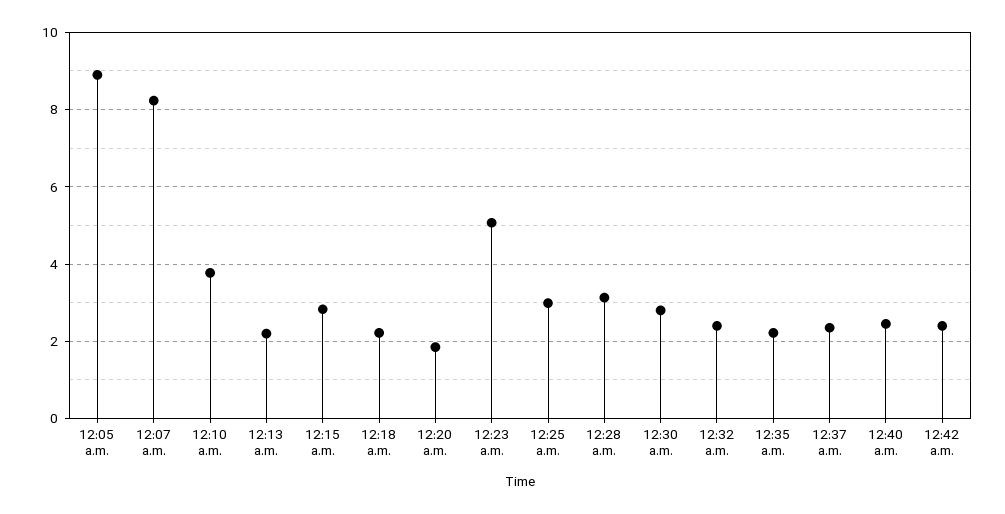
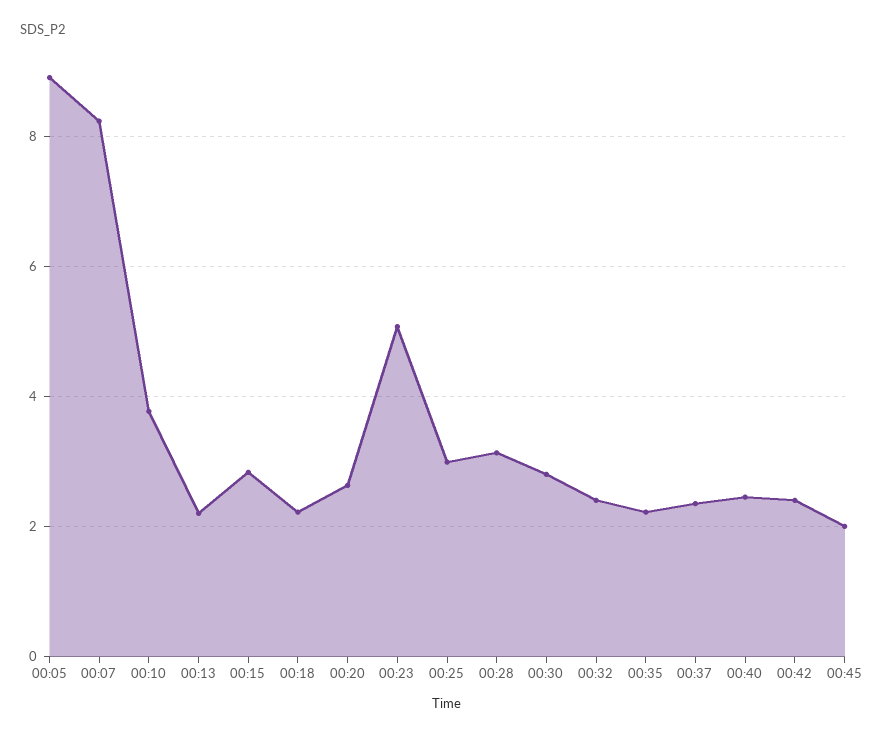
12:20 a.m.: 1.8 -> 2.6
00:45: none -> 2

